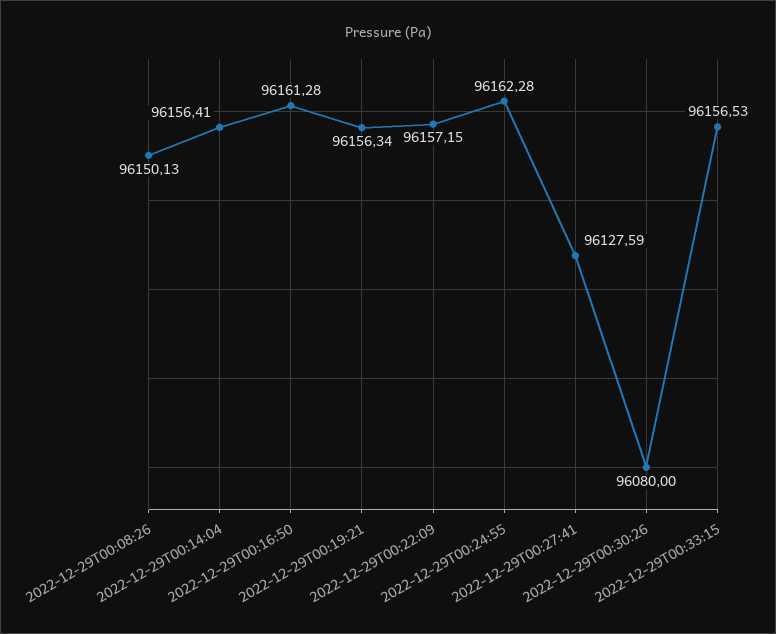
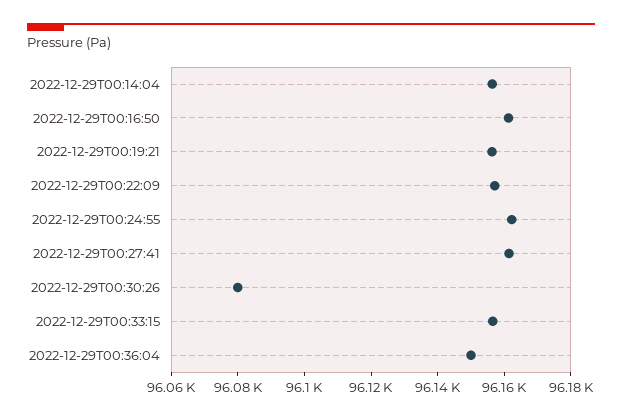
2022-12-29T00:08:26: 96150.13 -> none
2022-12-29T00:27:41: 96127.59 -> 96160
2022-12-29T00:36:04: none -> 96150

